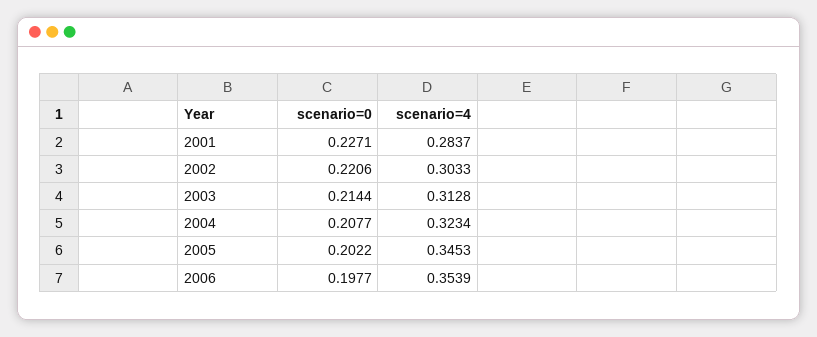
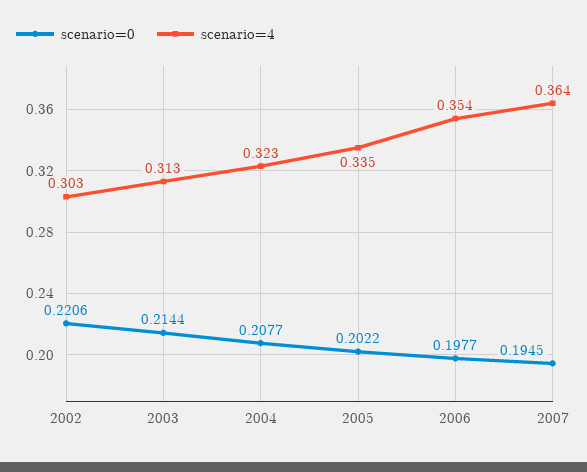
scenario=0, 2001: 0.2271 -> none
scenario=4, 2001: 0.2837 -> none
scenario=4, 2005: 0.3453 -> 0.335
scenario=0, 2007: none -> 0.1945
scenario=4, 2007: none -> 0.364

